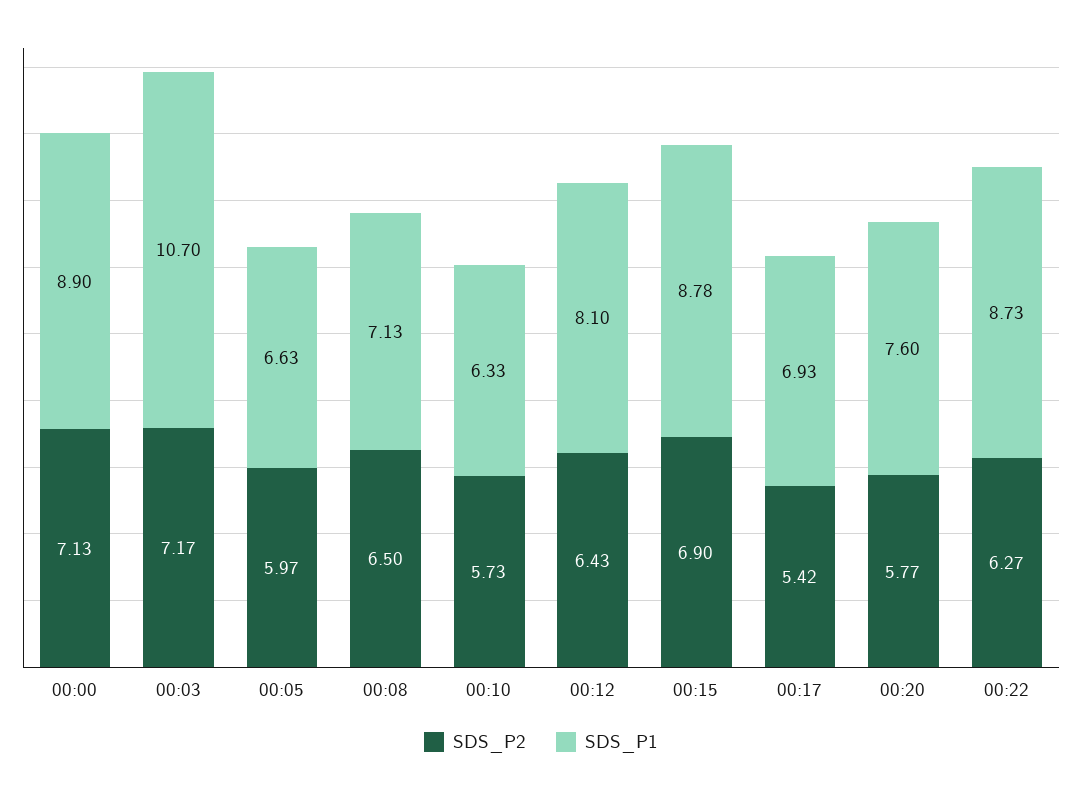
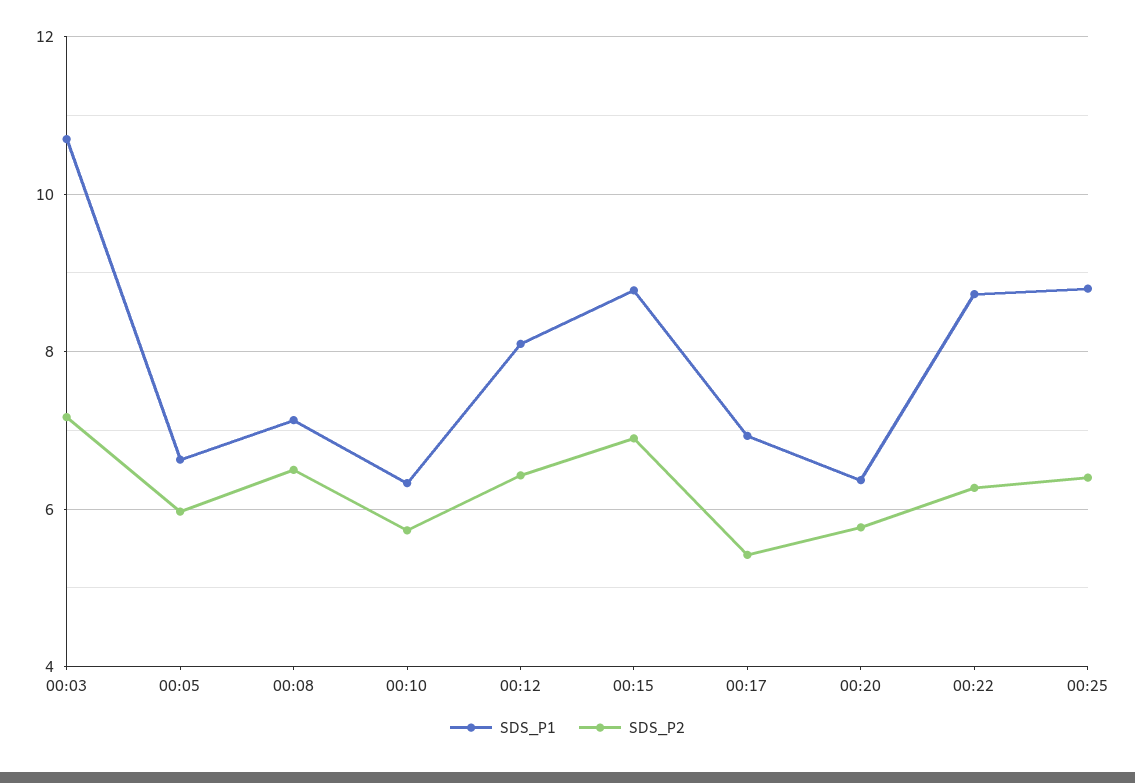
SDS_P2, 00:00: 7.13 -> none
SDS_P1, 00:00: 8.9 -> none
SDS_P1, 00:20: 7.6 -> 6.4
SDS_P1, 00:25: none -> 8.8
SDS_P2, 00:25: none -> 6.4

